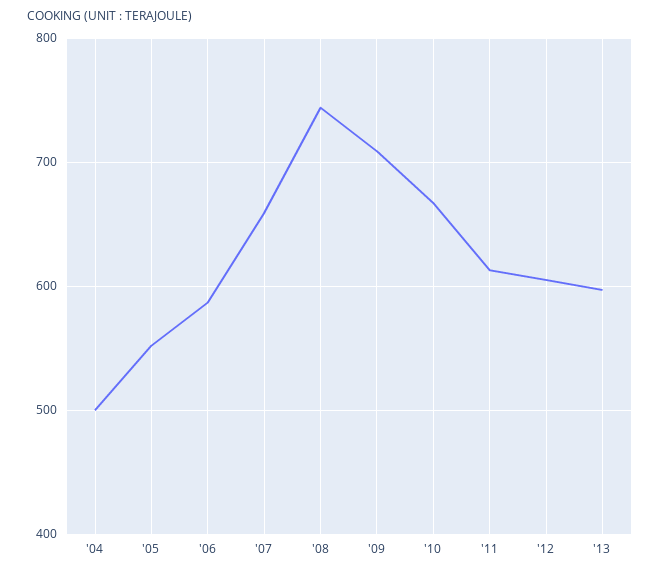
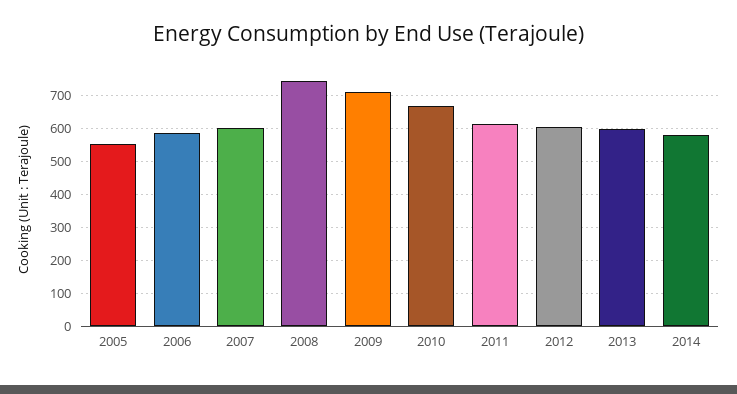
'04: 500 -> none
'07: 660 -> 600
2014: none -> 580

